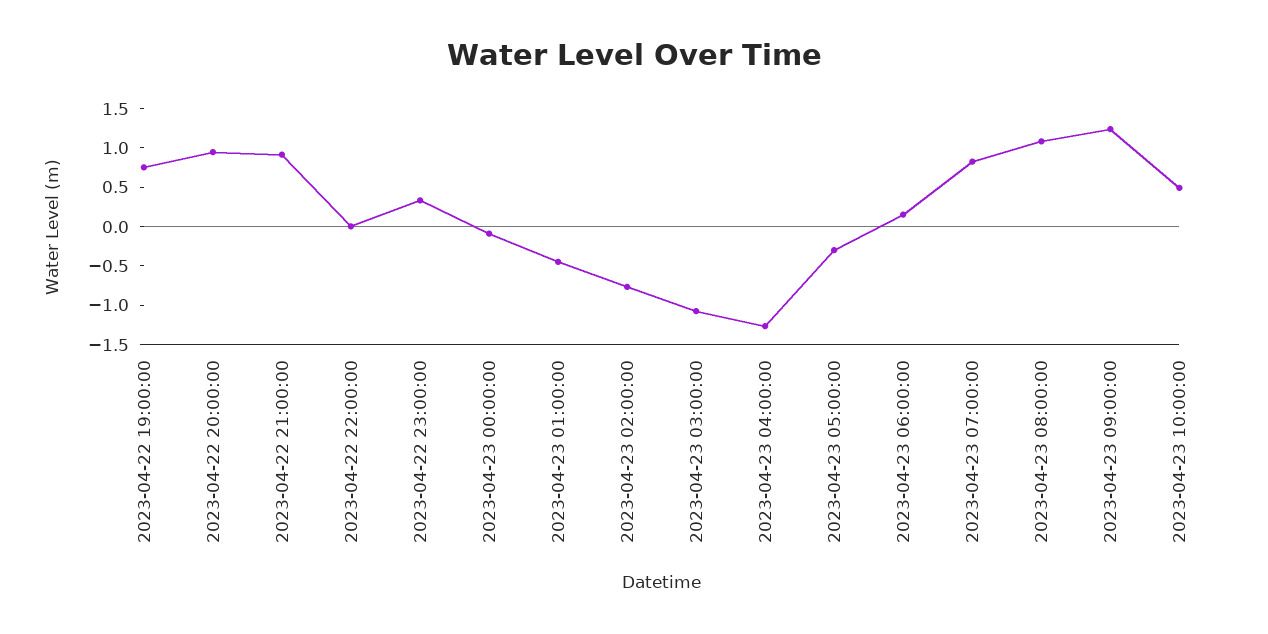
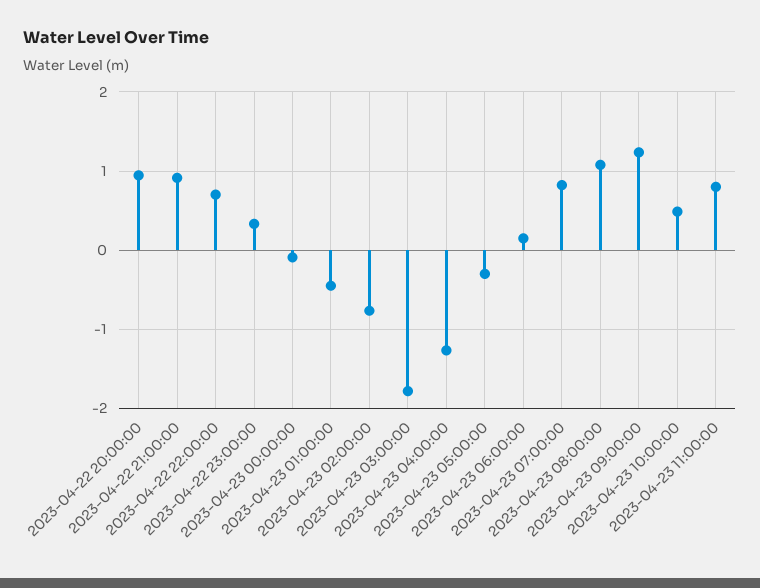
2023-04-22 19:00:00: 0.75 -> none
2023-04-22 22:00:00: 0 -> 0.7
2023-04-23 03:00:00: -1 -> -1.8
2023-04-23 11:00:00: none -> 0.8

